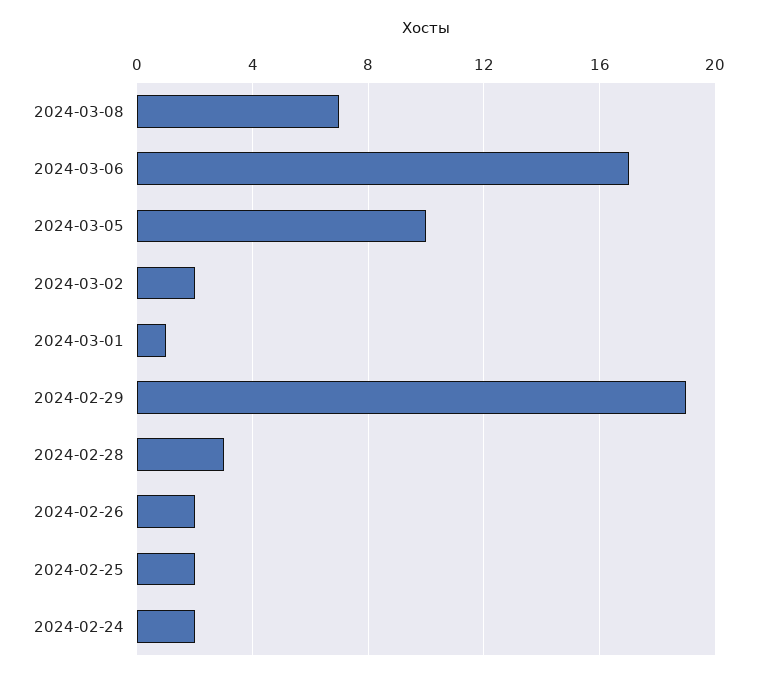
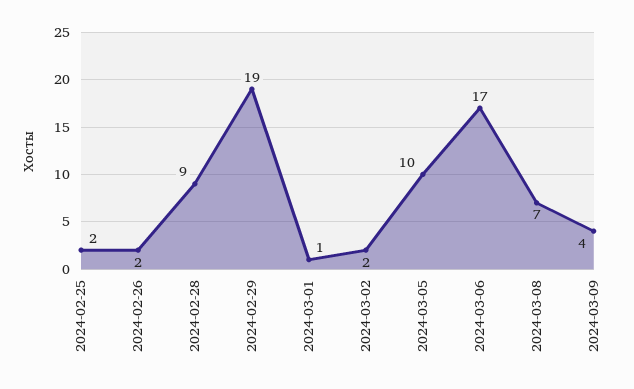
2024-02-28: 3 -> 9
2024-02-24: 2 -> none
2024-03-09: none -> 4

